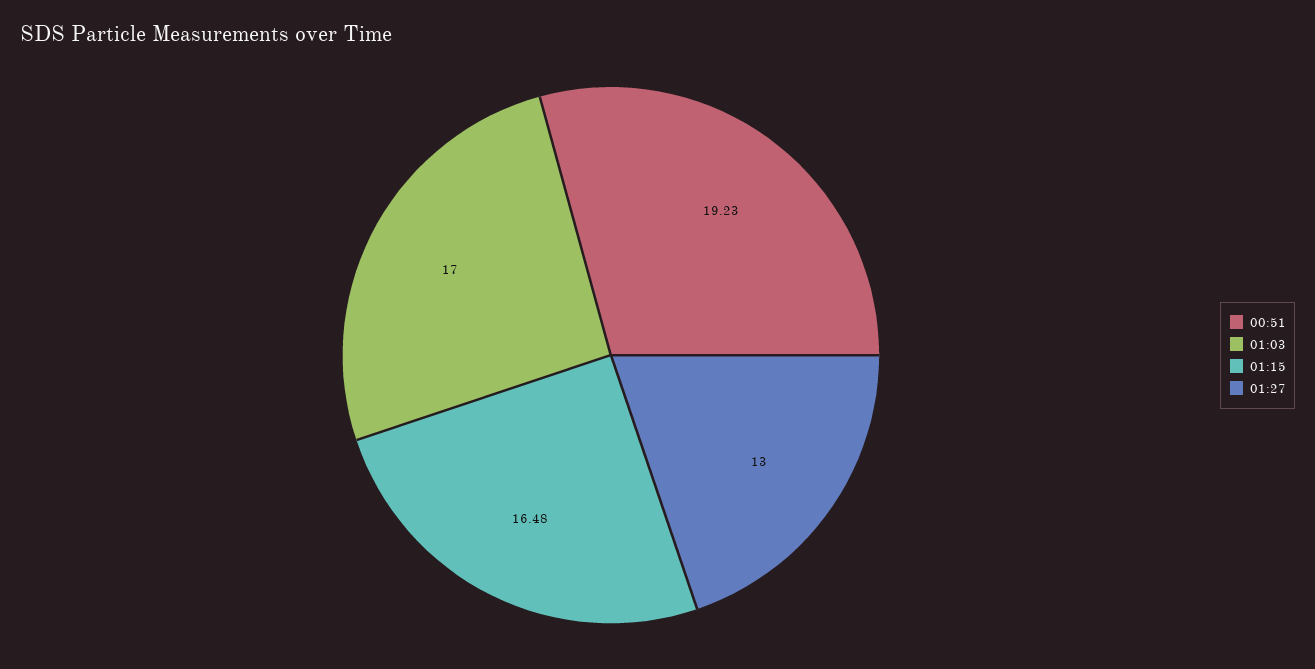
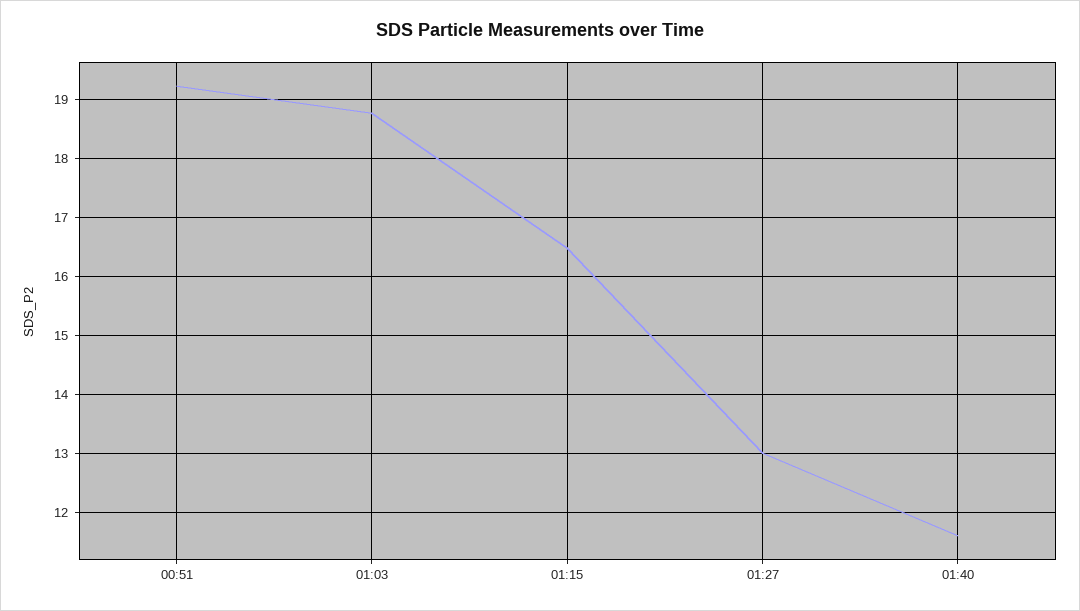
01:03: 17 -> 18.8
01:40: none -> 11.6

